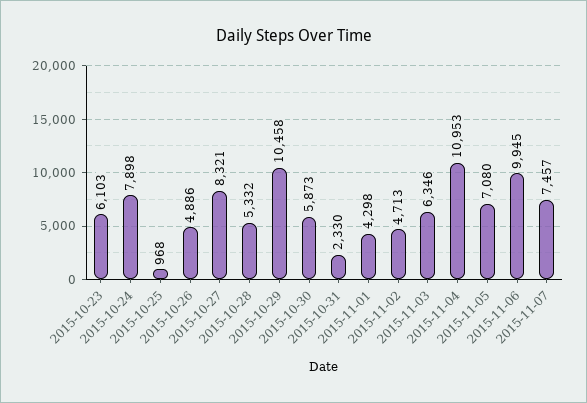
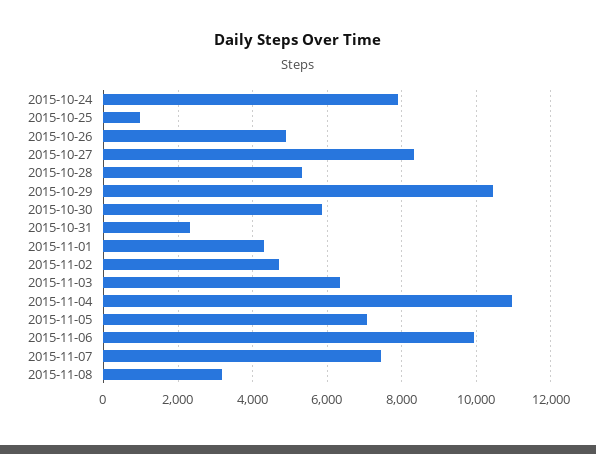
2015-10-23: 6103 -> none
2015-11-08: none -> 3200

